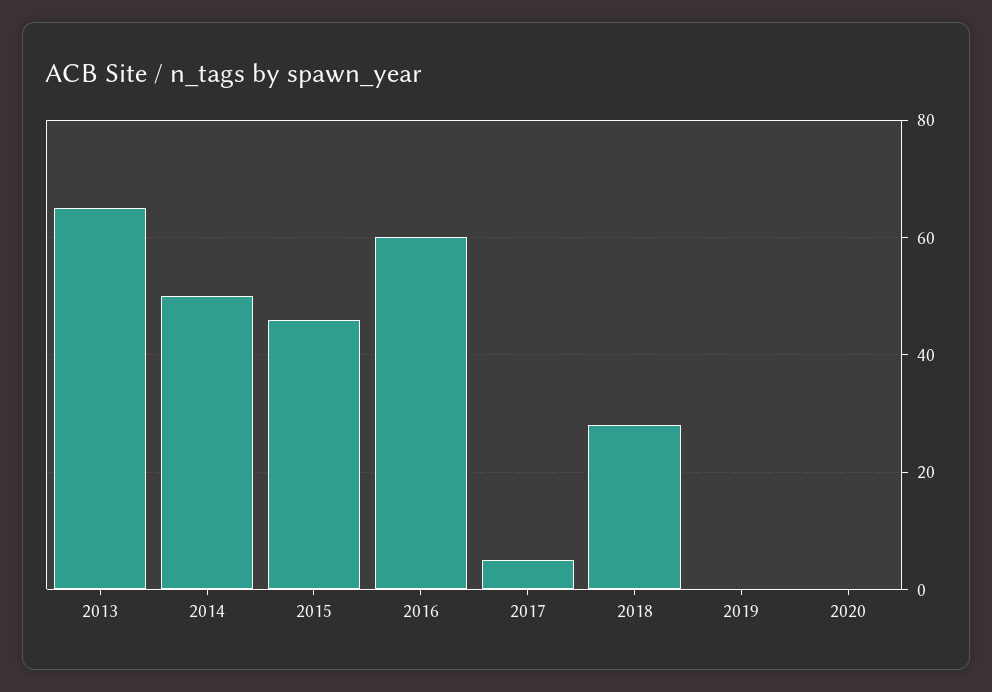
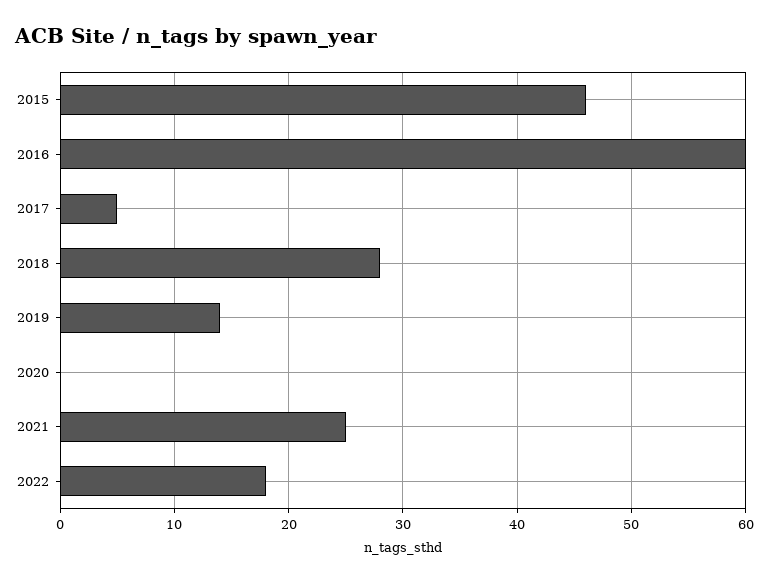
2013: 65 -> none
2014: 50 -> none
2019: 0 -> 14
2021: none -> 25
2022: none -> 18

